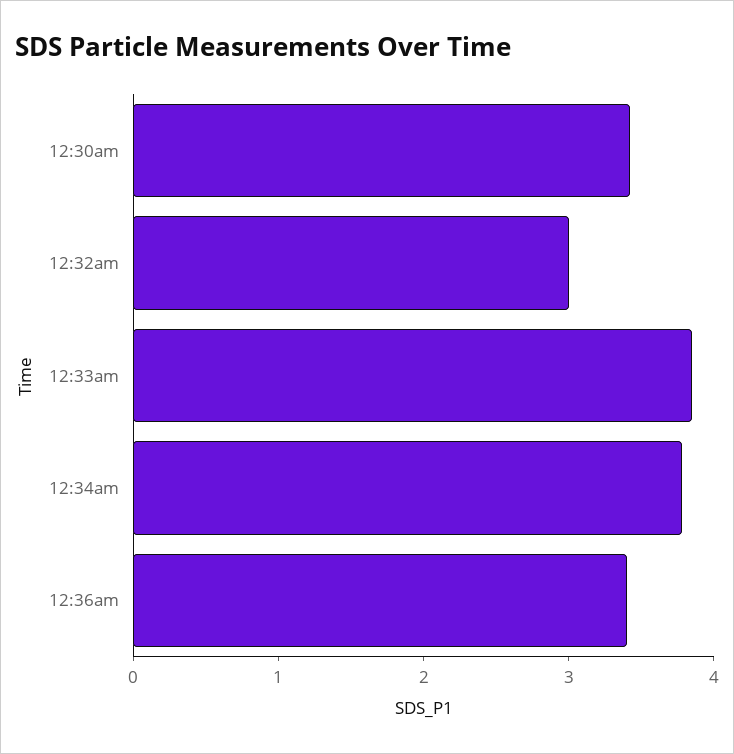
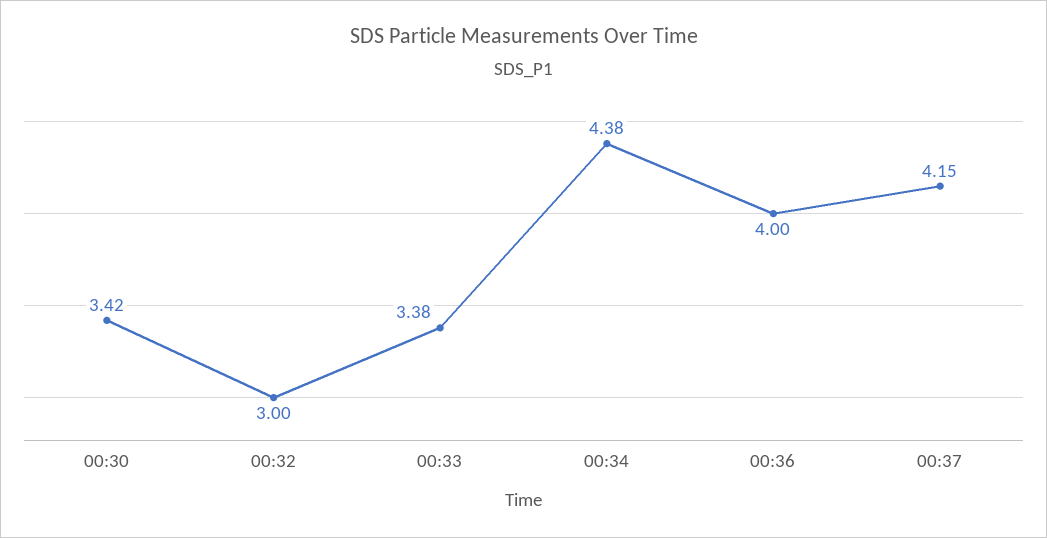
12:33am: 3.8 -> 3.38
12:34am: 3.8 -> 4.38
12:36am: 3.4 -> 4
00:37: none -> 4.15

